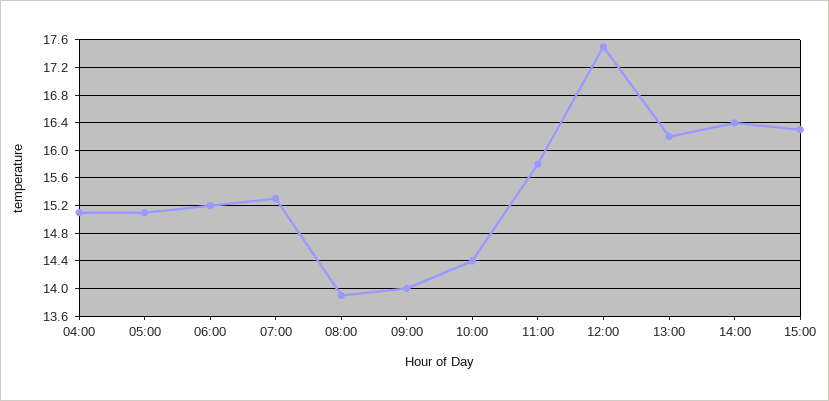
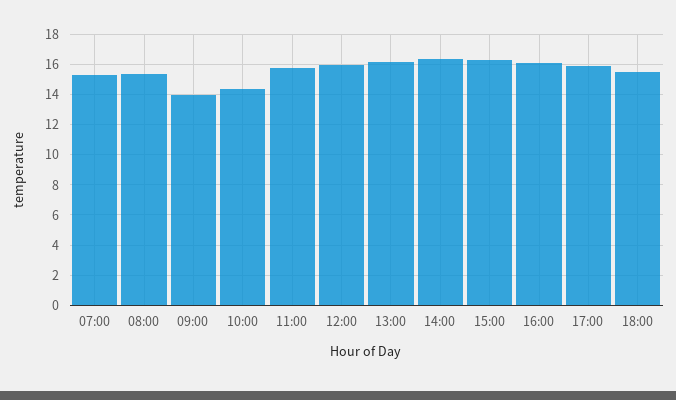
04:00: 15.1 -> none
05:00: 15.1 -> none
06:00: 15.2 -> none
08:00: 13.9 -> 15.5
12:00: 17.5 -> 16
16:00: none -> 16
17:00: none -> 16
18:00: none -> 15.5

